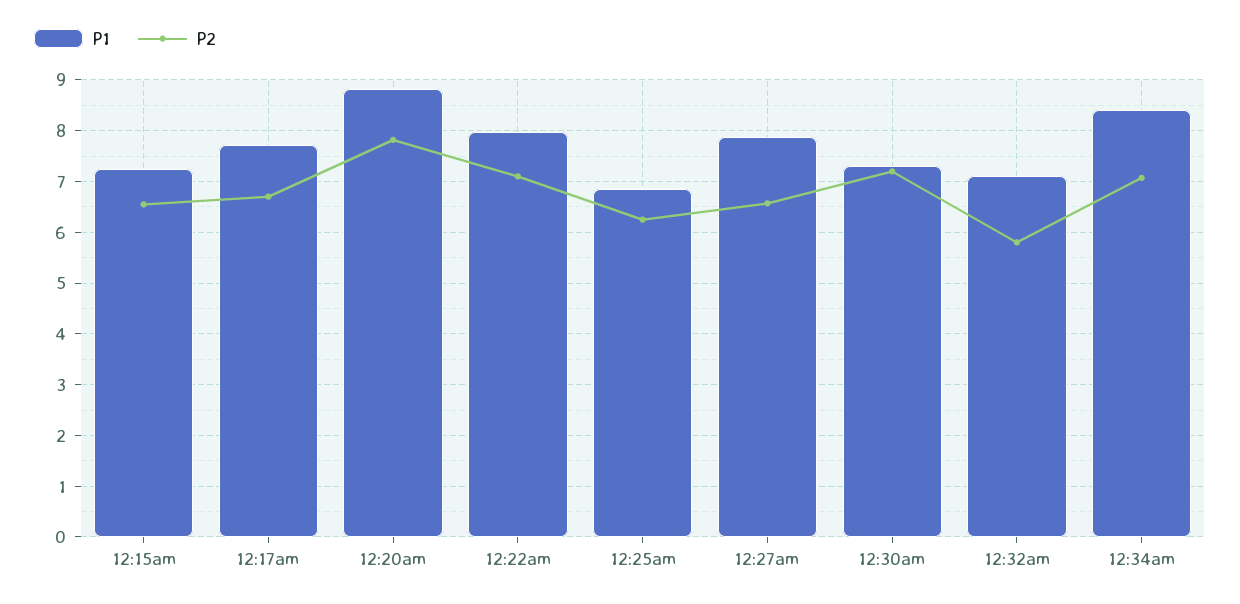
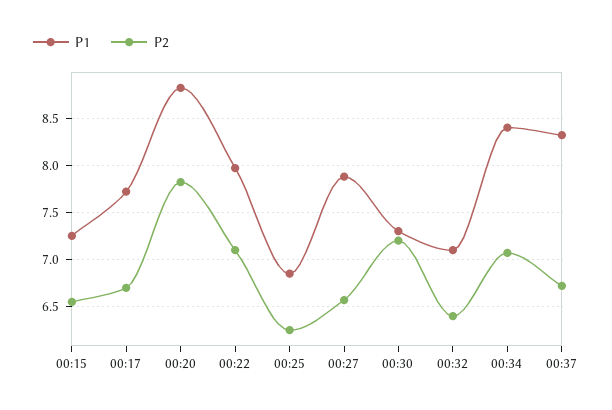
P2, 12:32am: 5.8 -> 6.4
P1, 00:37: none -> 8.3
P2, 00:37: none -> 6.7

